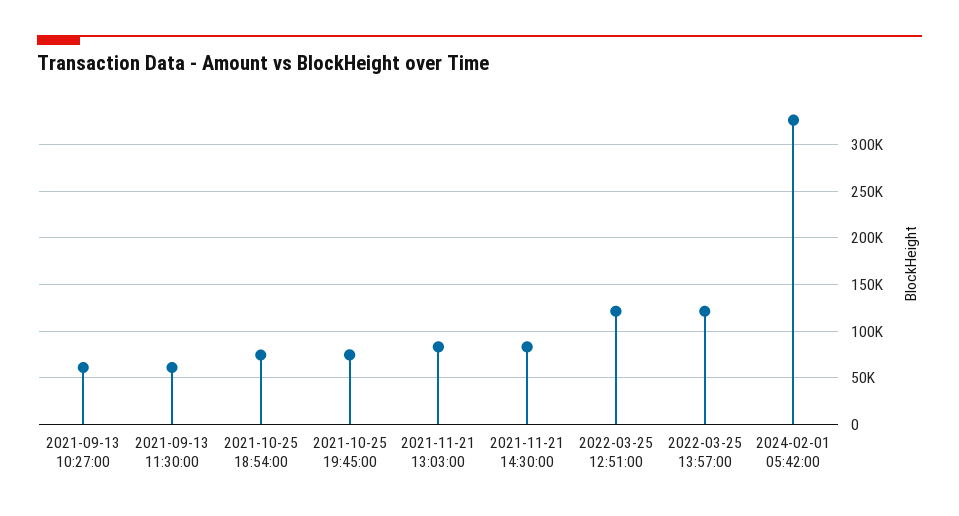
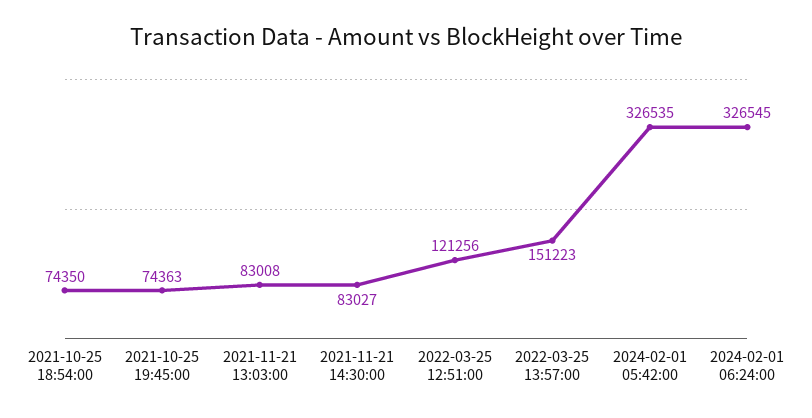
2021-09-13 10:27:00: 60000 -> none
2021-09-13 11:30:00: 60000 -> none
2022-03-25 13:57:00: 120000 -> 151223
2024-02-01 06:24:00: none -> 326545

